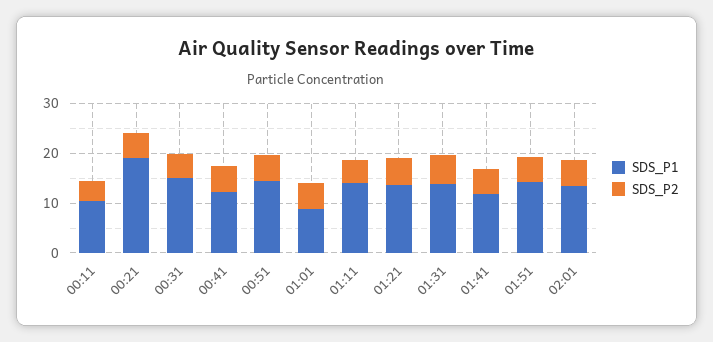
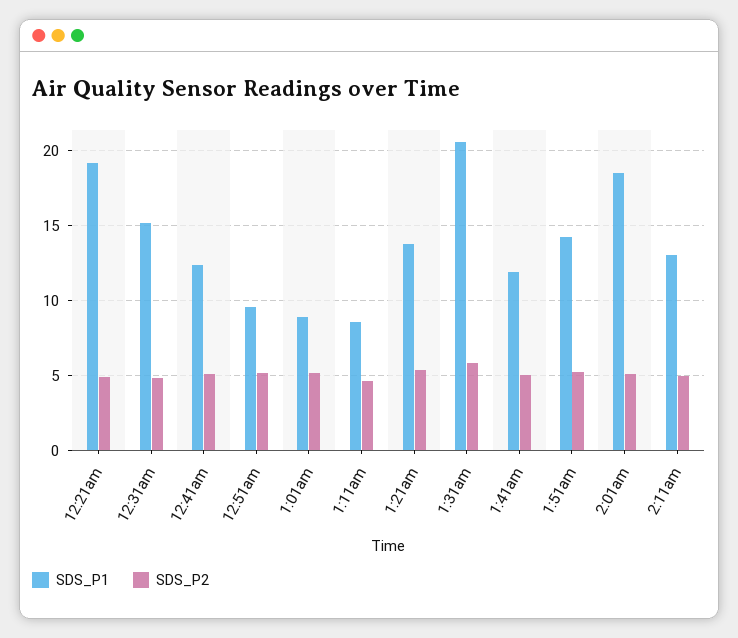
SDS_P1, 00:11: 10 -> none
SDS_P2, 00:11: 4 -> none
SDS_P1, 00:51: 14 -> 9.5
SDS_P1, 01:11: 14 -> 8.5
SDS_P1, 01:31: 14 -> 20.5
SDS_P1, 02:01: 14 -> 18.5
SDS_P1, 2:11am: none -> 13
SDS_P2, 2:11am: none -> 5

